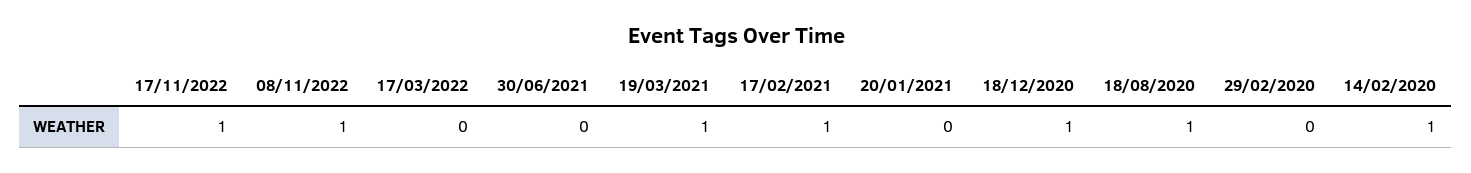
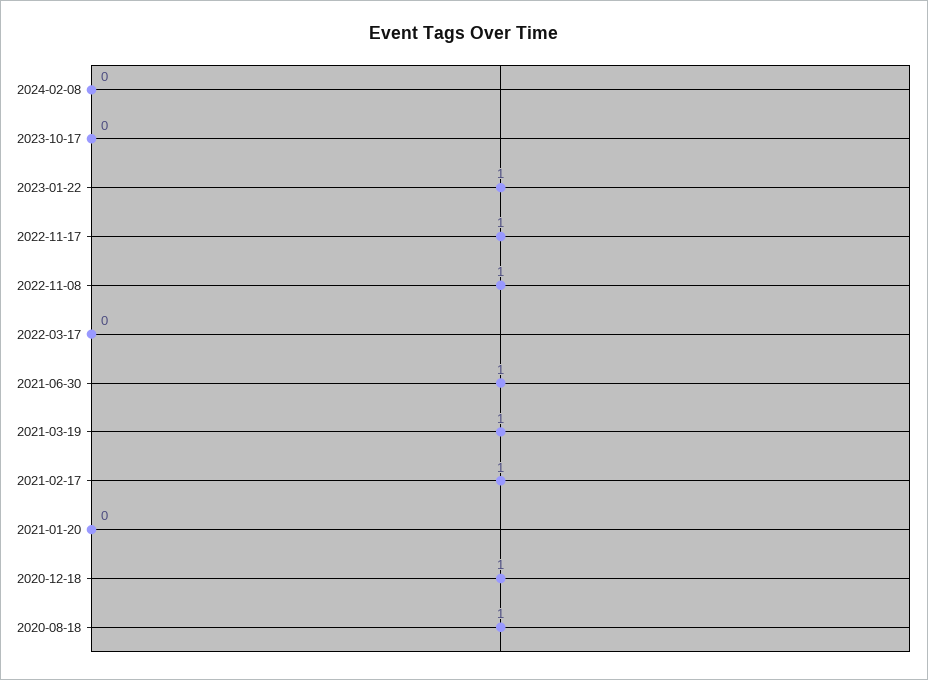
30/06/2021: 0 -> 1
29/02/2020: 0 -> none
14/02/2020: 1 -> none
2024-02-08: none -> 0
2023-10-17: none -> 0
2023-01-22: none -> 1

